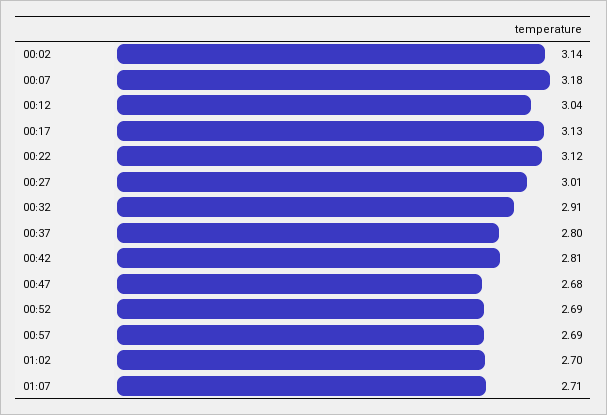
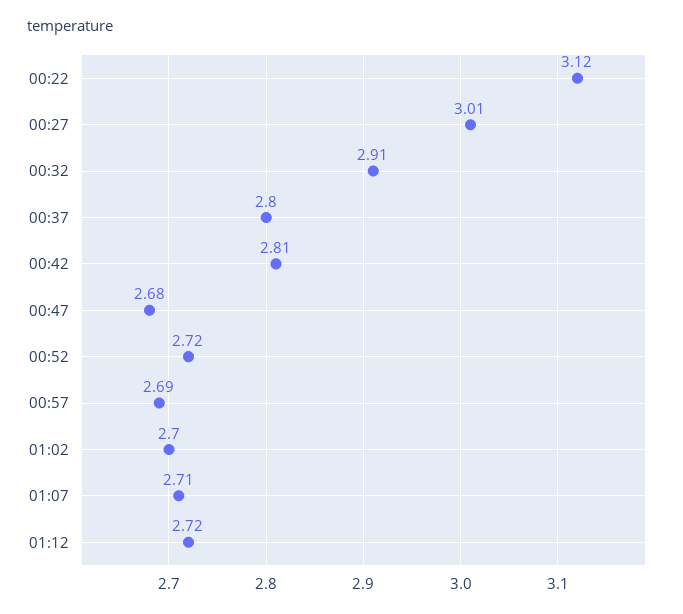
00:02: 3.14 -> none
00:07: 3.18 -> none
00:12: 3.04 -> none
00:17: 3.13 -> none
00:52: 2.69 -> 2.72
01:12: none -> 2.72

